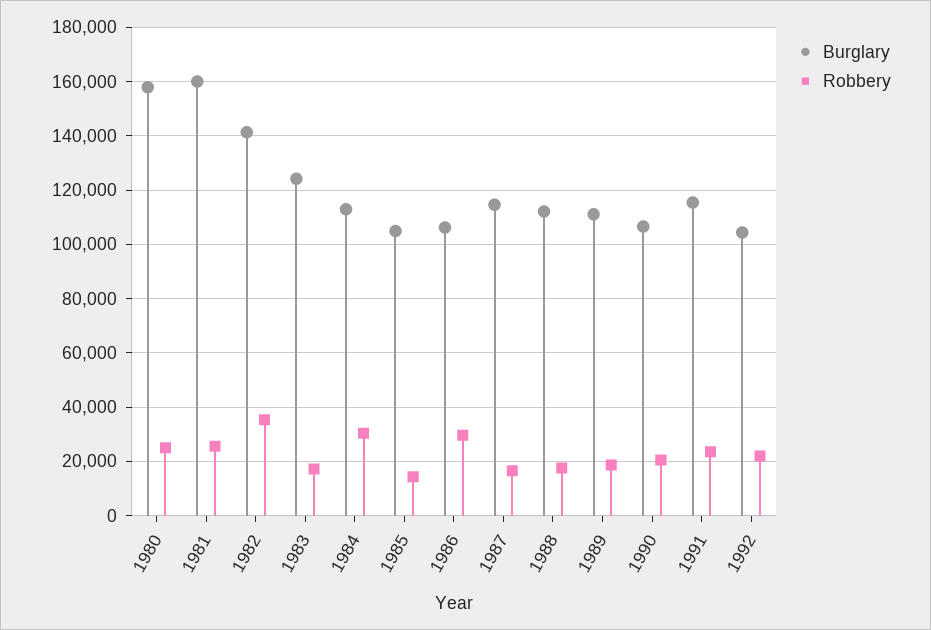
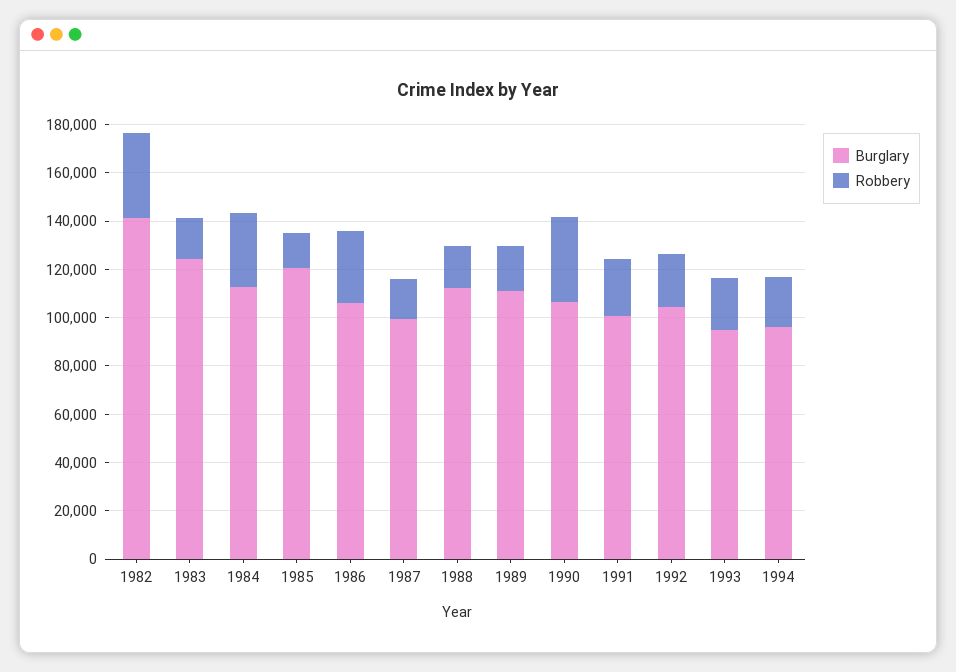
Burglary, 1980: 157500 -> none
Robbery, 1980: 25000 -> none
Burglary, 1981: 160000 -> none
Robbery, 1981: 25000 -> none
Burglary, 1985: 105000 -> 120000
Burglary, 1987: 115000 -> 100000
Robbery, 1990: 20000 -> 35000
Burglary, 1991: 115000 -> 100000
Burglary, 1993: none -> 95000
Robbery, 1993: none -> 20000
Burglary, 1994: none -> 95000
Robbery, 1994: none -> 20000

